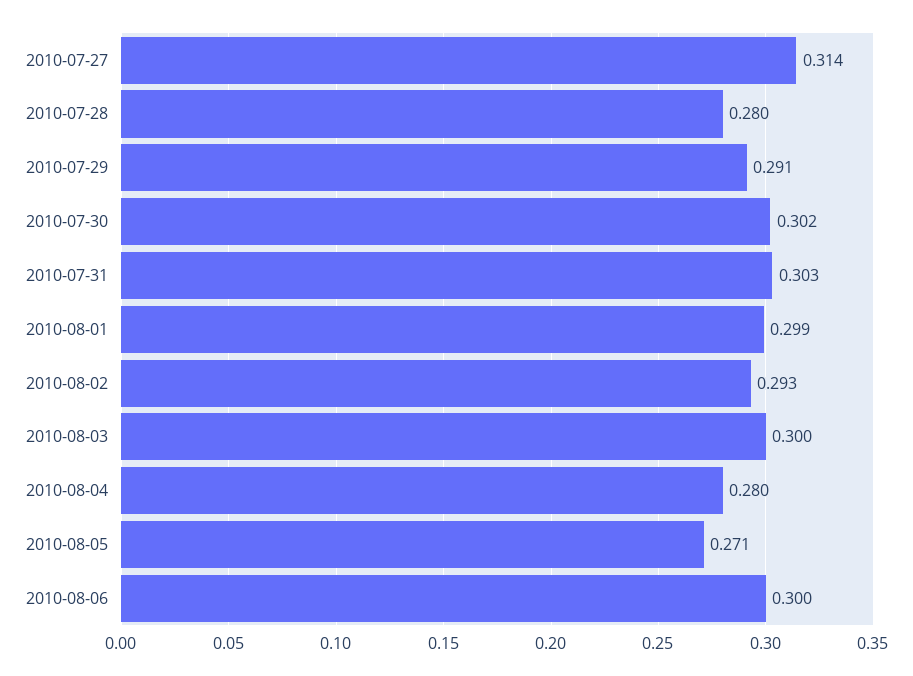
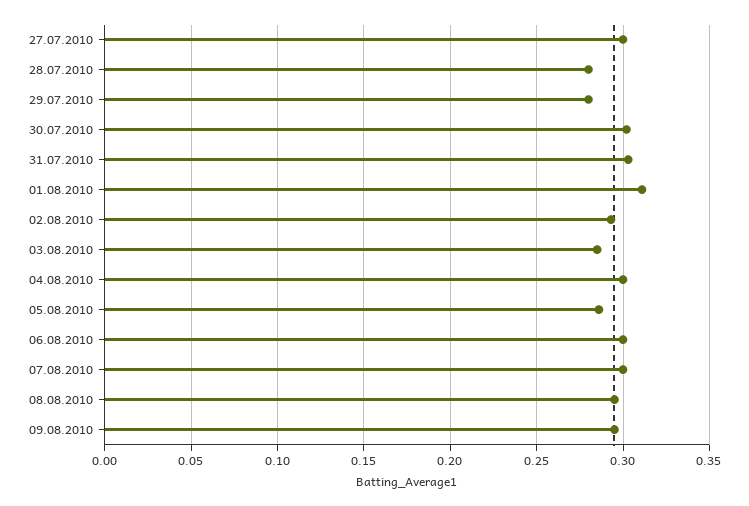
2010-07-27: 0.314 -> 0.3
2010-07-29: 0.291 -> 0.28
2010-08-01: 0.299 -> 0.31
2010-08-03: 0.3 -> 0.285
2010-08-04: 0.28 -> 0.3
2010-08-05: 0.271 -> 0.285
07.08.2010: none -> 0.3
08.08.2010: none -> 0.295
09.08.2010: none -> 0.295

